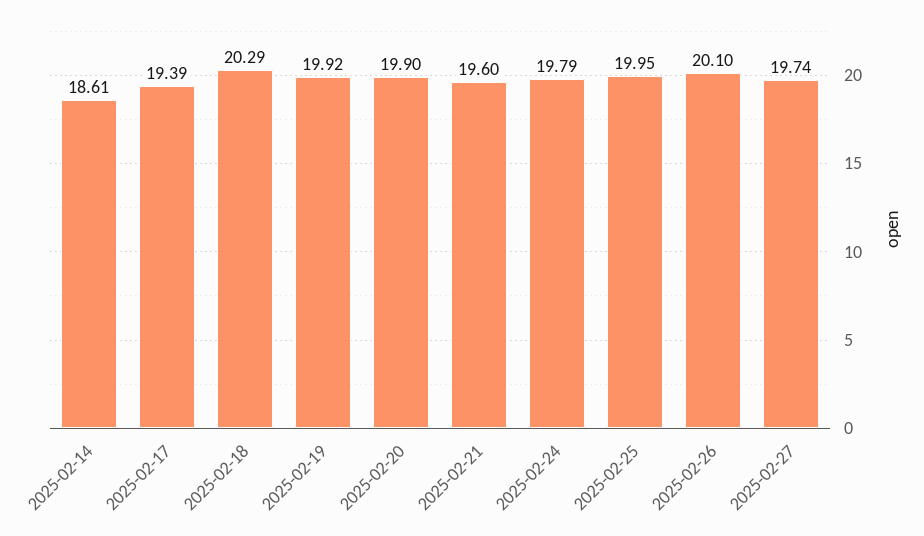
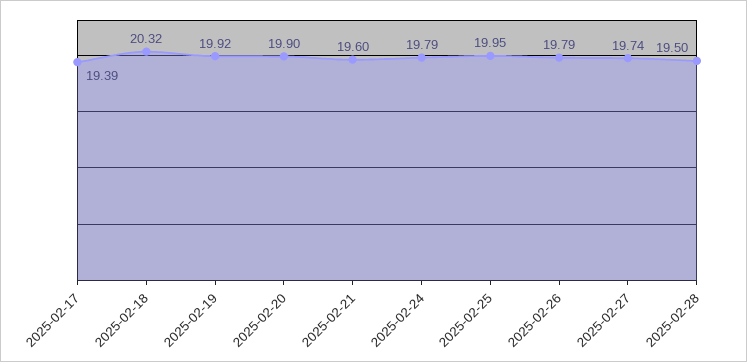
2025-02-14: 18.61 -> none
2025-02-18: 20.29 -> 20.32
2025-02-26: 20.1 -> 19.79
2025-02-28: none -> 19.5

